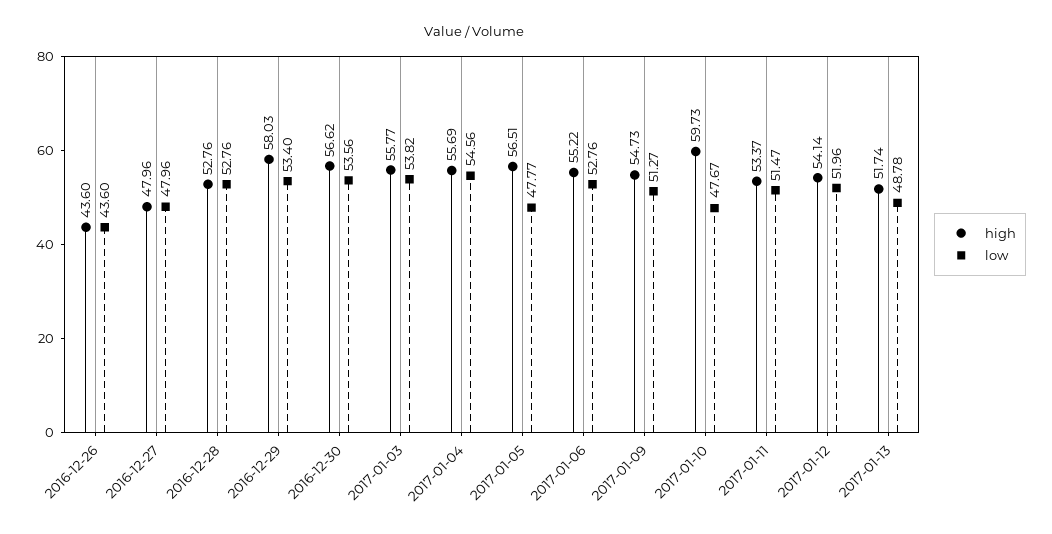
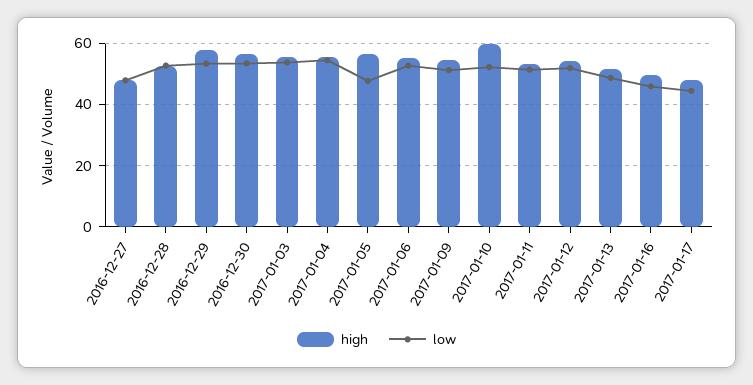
high, 2016-12-26: 43.6 -> none
low, 2016-12-26: 43.6 -> none
low, 2017-01-10: 47.67 -> 52
high, 2017-01-16: none -> 50
low, 2017-01-16: none -> 46
high, 2017-01-17: none -> 48
low, 2017-01-17: none -> 44

